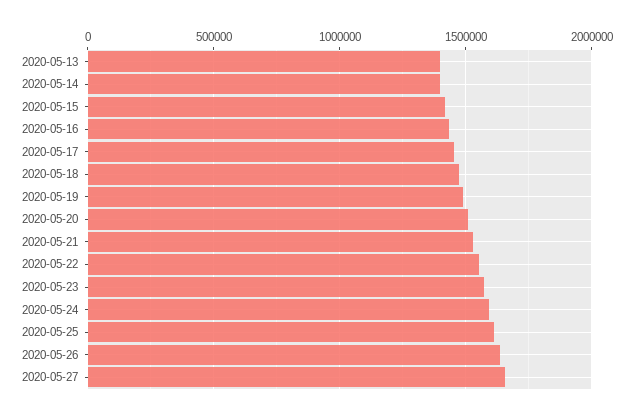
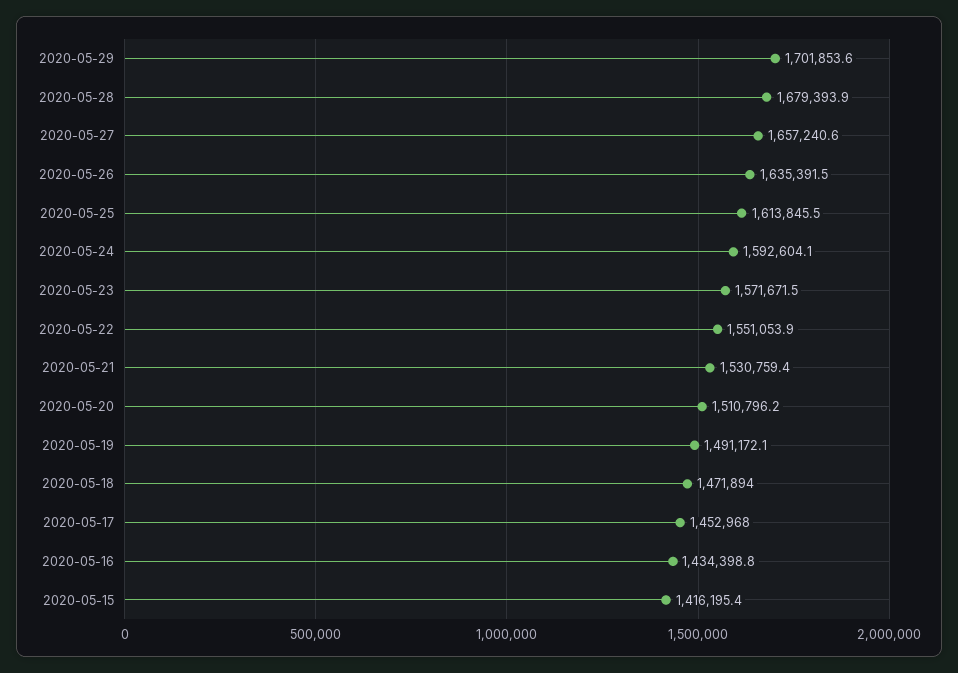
2020-05-13: 1400000 -> none
2020-05-14: 1400000 -> none
2020-05-29: none -> 1701853.6
2020-05-28: none -> 1679393.9

